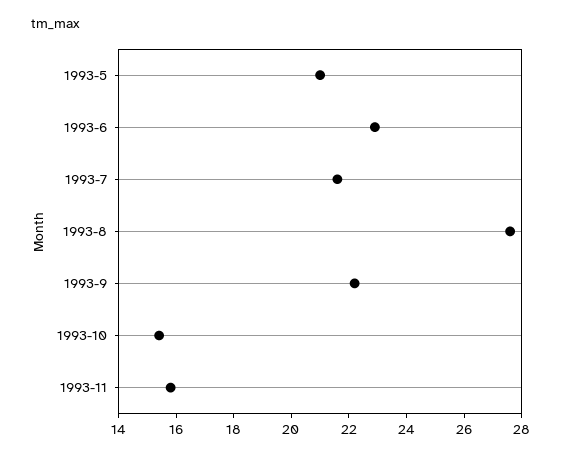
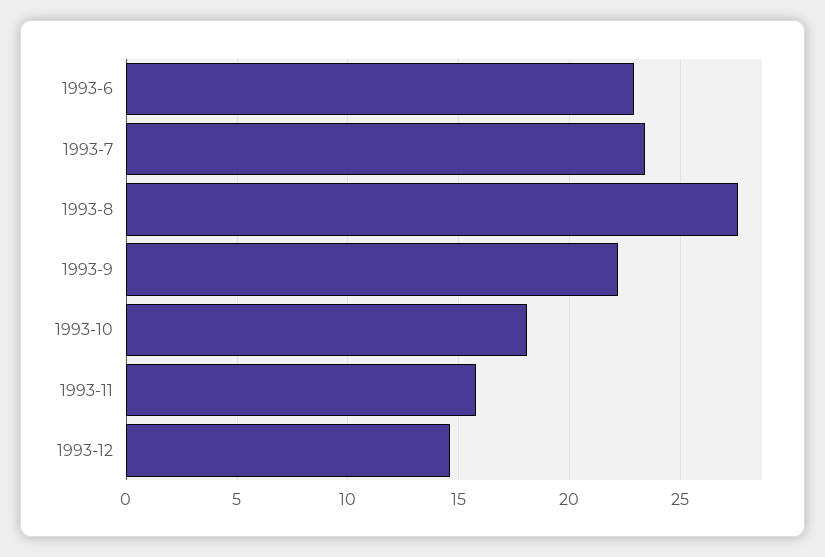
1993-5: 21 -> none
1993-7: 21.5 -> 23.5
1993-10: 15.5 -> 18
1993-12: none -> 14.5

